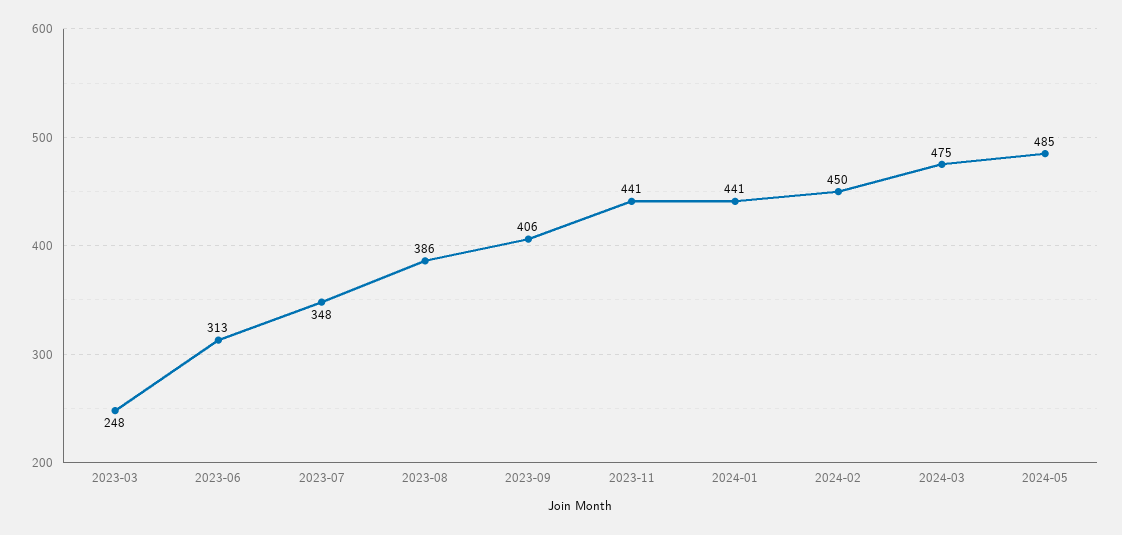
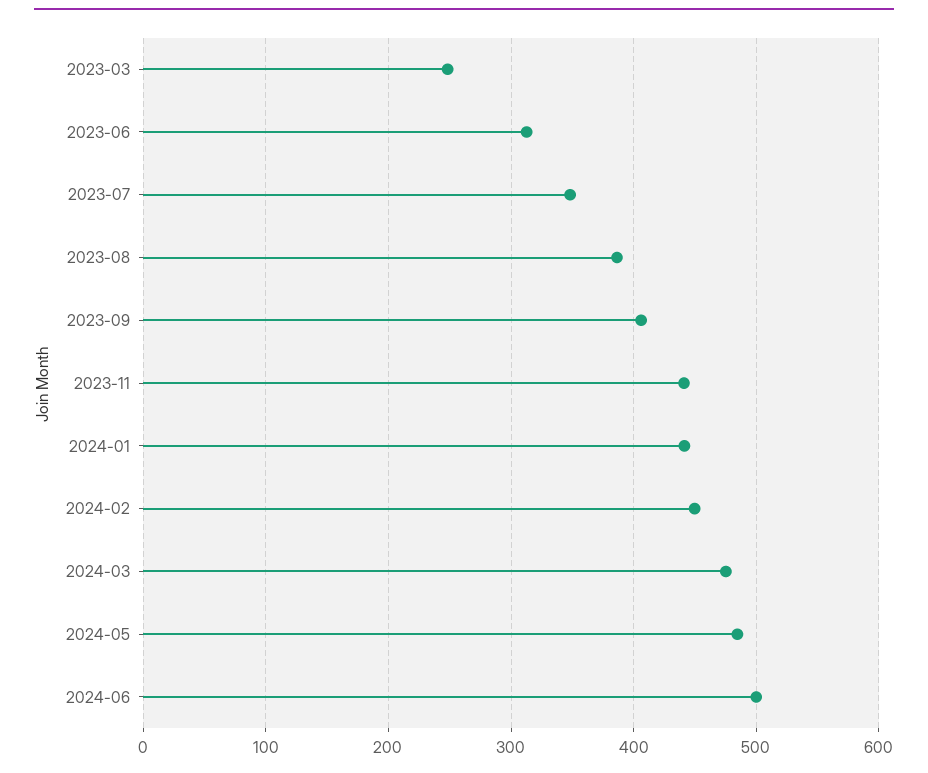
2024-06: none -> 500

